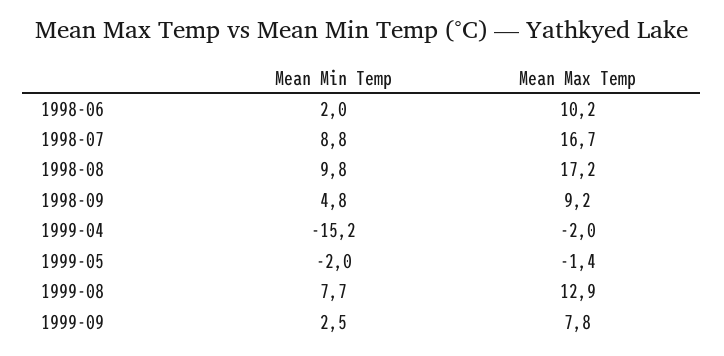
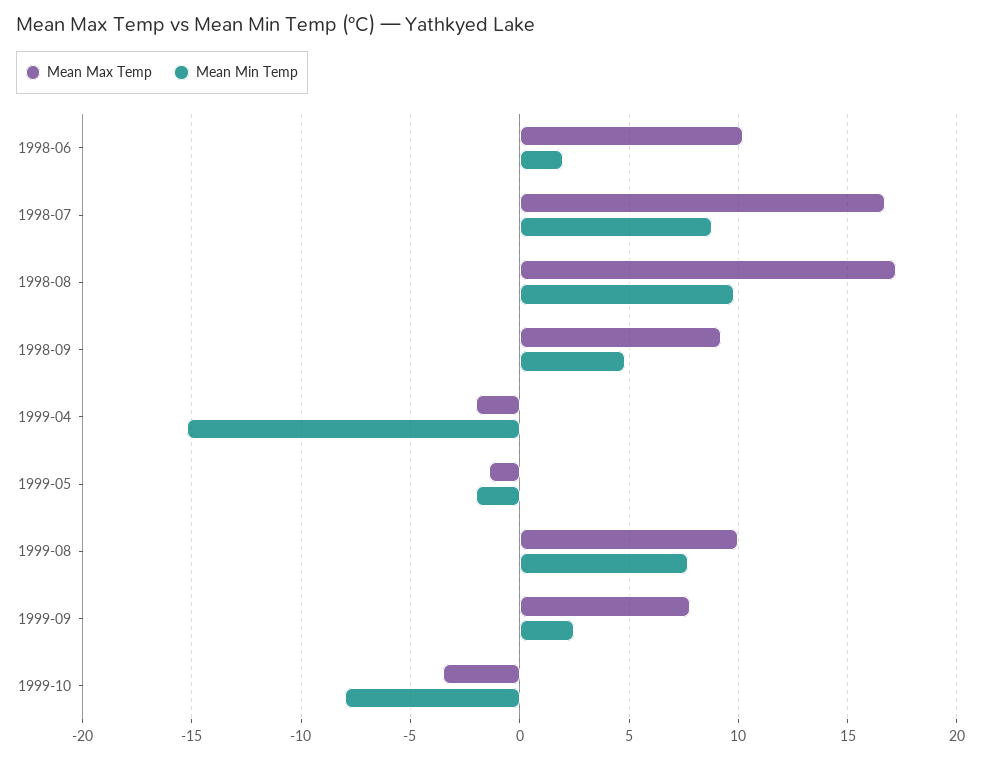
Mean Max Temp, 1999-08: 12.9 -> 10
Mean Max Temp, 1999-10: none -> -3.5
Mean Min Temp, 1999-10: none -> -8

